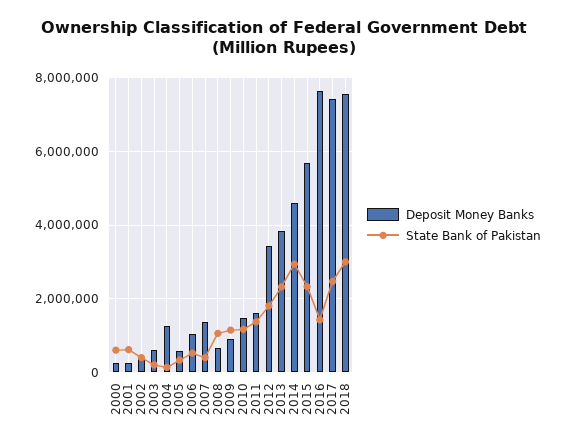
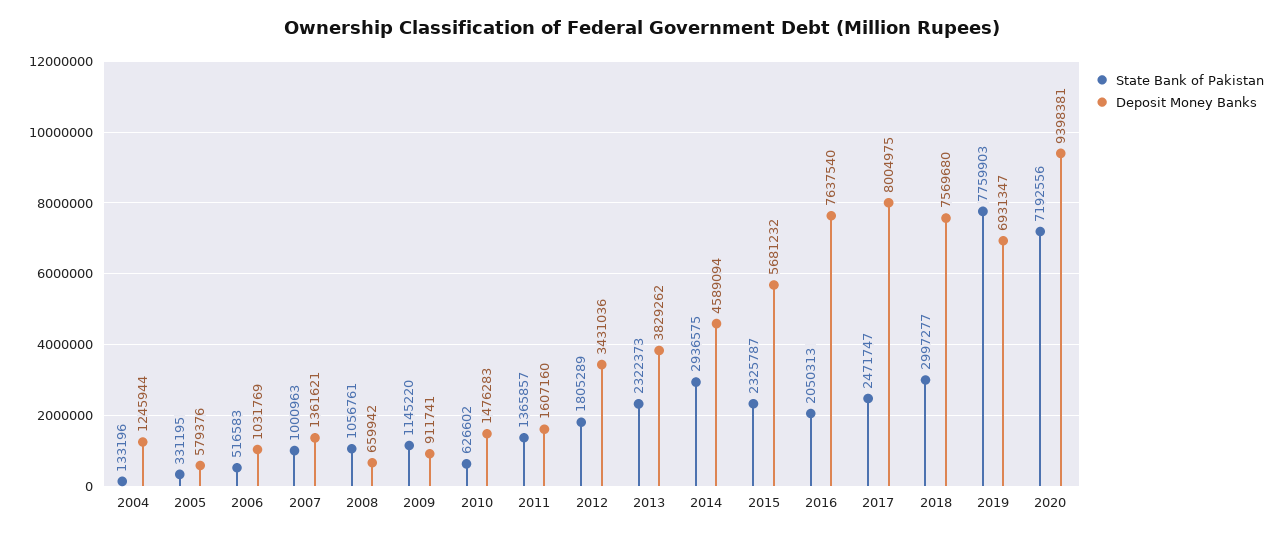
Deposit Money Banks, 2000: 200000 -> none
State Bank of Pakistan, 2000: 600000 -> none
Deposit Money Banks, 2001: 200000 -> none
State Bank of Pakistan, 2001: 600000 -> none
Deposit Money Banks, 2002: 400000 -> none
State Bank of Pakistan, 2002: 400000 -> none
Deposit Money Banks, 2003: 600000 -> none
State Bank of Pakistan, 2003: 200000 -> none
State Bank of Pakistan, 2007: 400000 -> 1000963
State Bank of Pakistan, 2010: 1200000 -> 626602
State Bank of Pakistan, 2016: 1400000 -> 2050313
Deposit Money Banks, 2017: 7400000 -> 8004975
State Bank of Pakistan, 2019: none -> 7759903
Deposit Money Banks, 2019: none -> 6931347
State Bank of Pakistan, 2020: none -> 7192556
Deposit Money Banks, 2020: none -> 9398381

